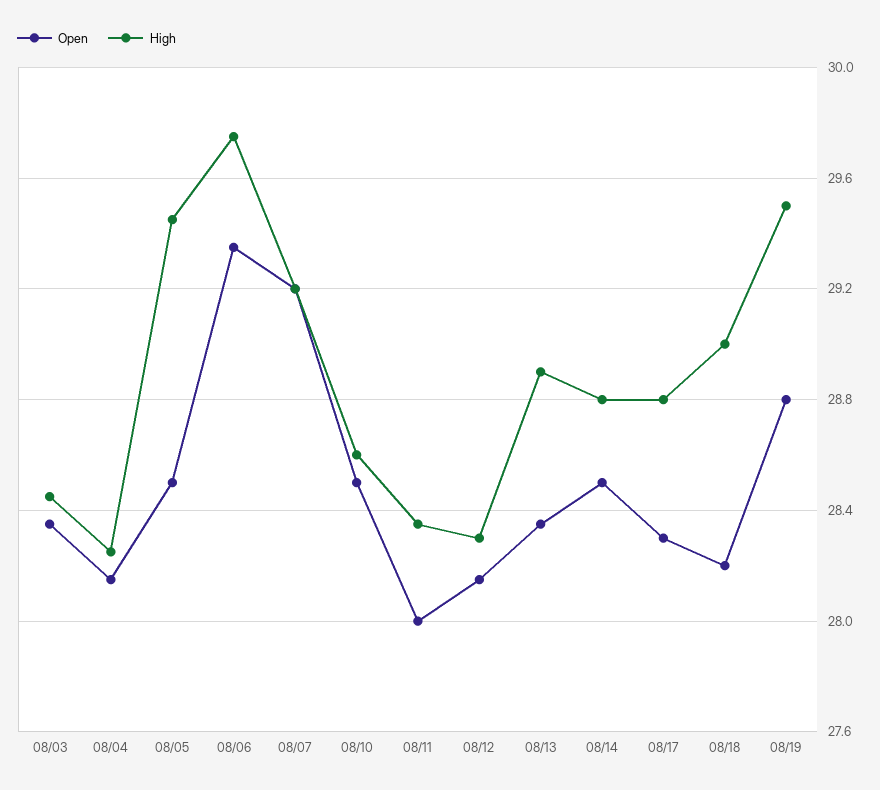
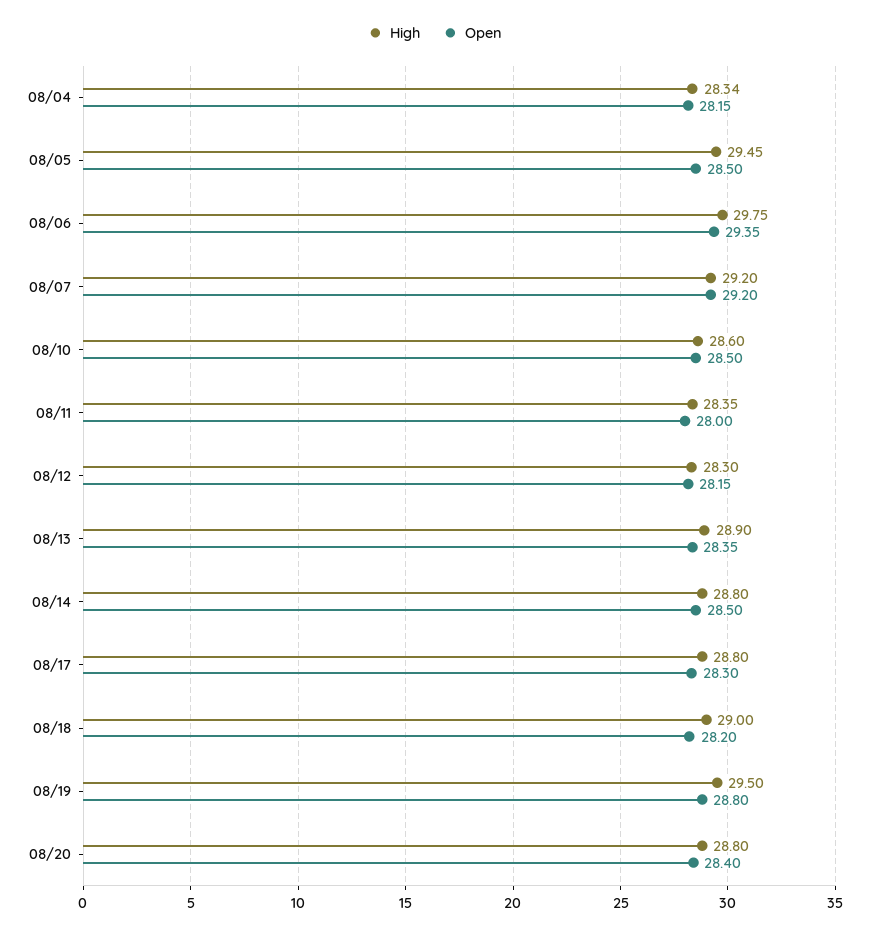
Open, 08/03: 28.35 -> none
High, 08/03: 28.45 -> none
High, 08/04: 28.25 -> 28.34
High, 08/20: none -> 28.8
Open, 08/20: none -> 28.4

